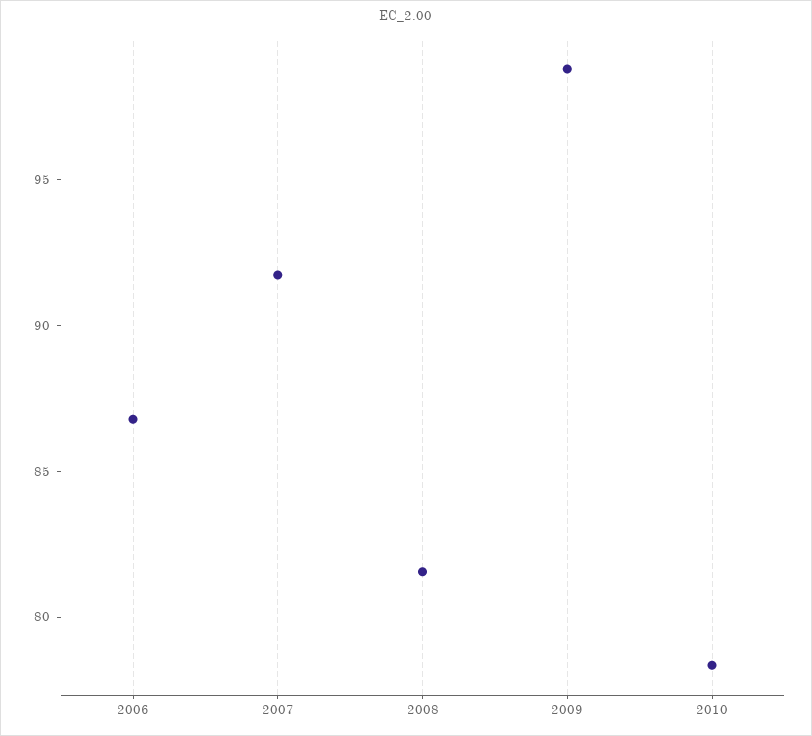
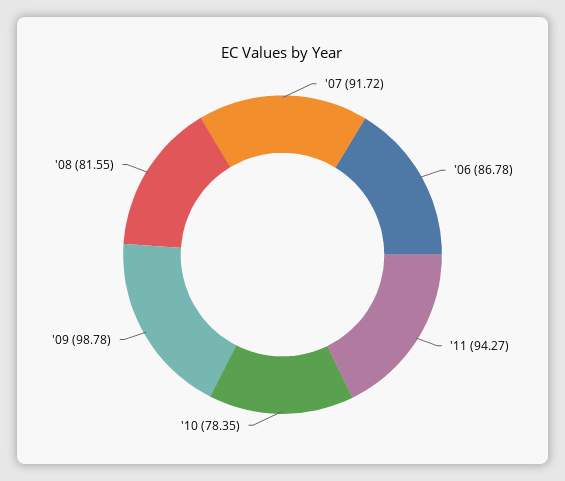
'11: none -> 94.27

